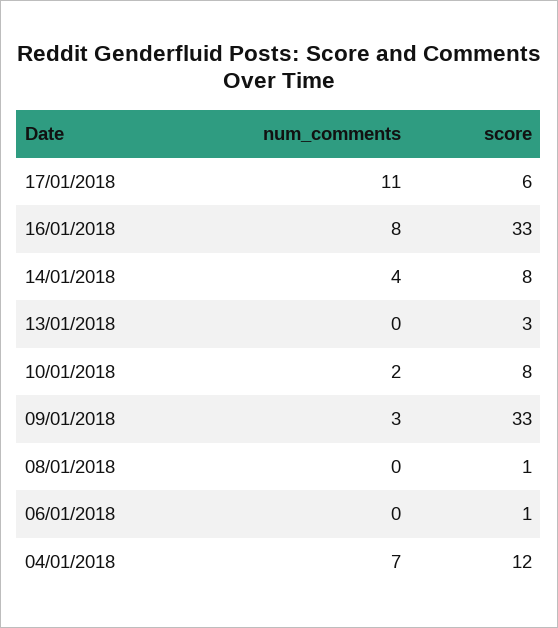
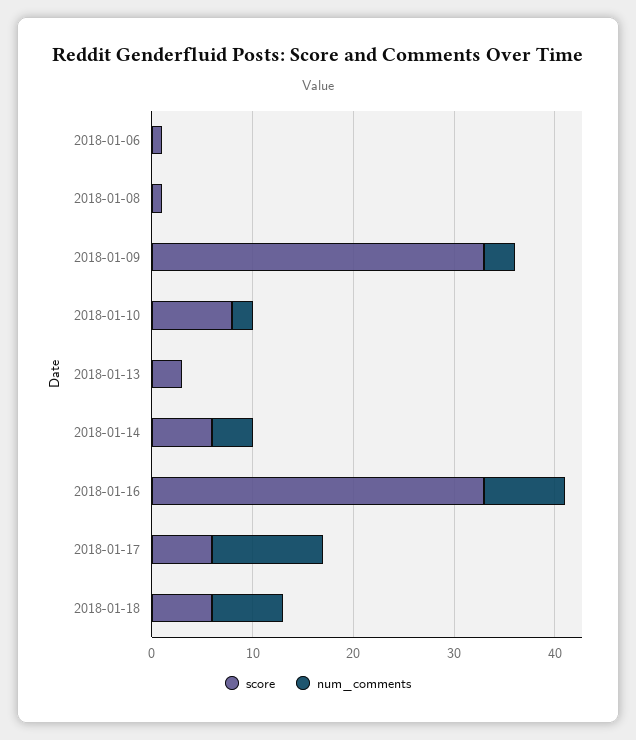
score, 14/01/2018: 8 -> 6
num_comments, 04/01/2018: 7 -> none
score, 04/01/2018: 12 -> none
score, 2018-01-18: none -> 6
num_comments, 2018-01-18: none -> 7

